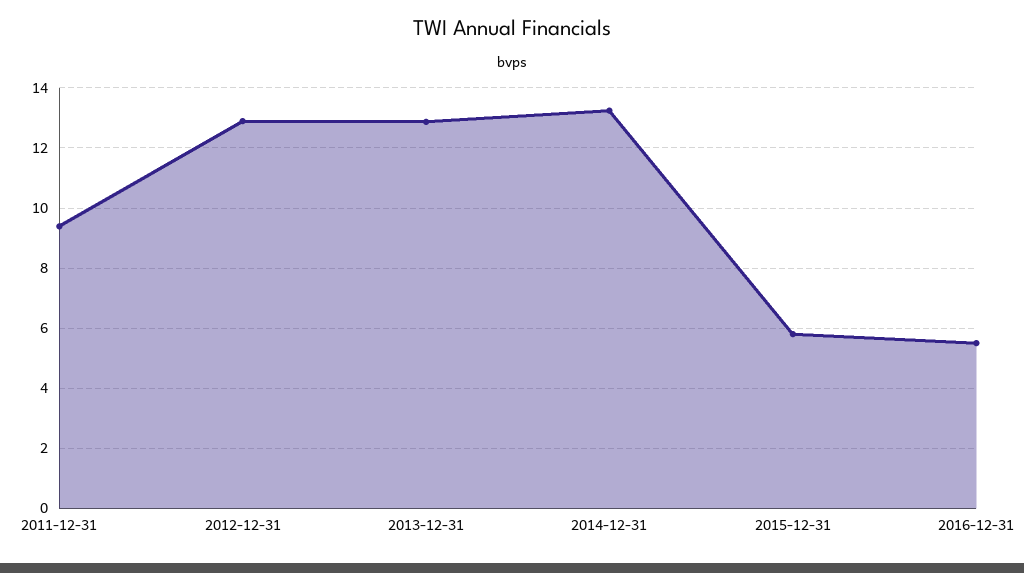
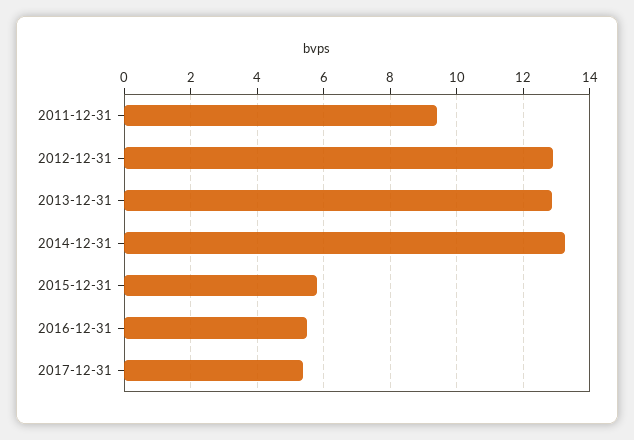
2017-12-31: none -> 5.4

